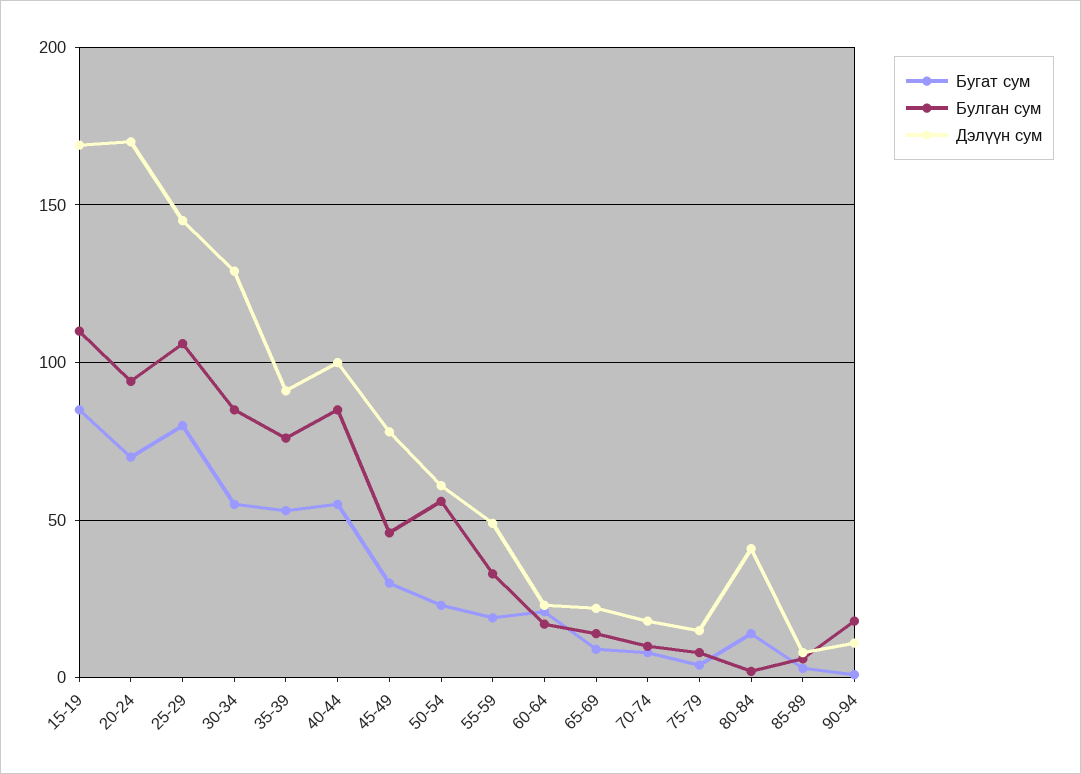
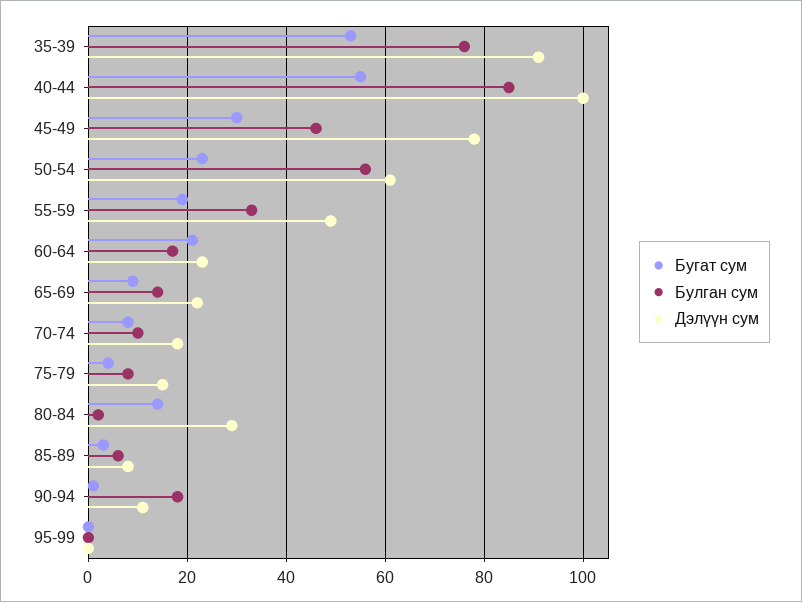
Бугат сум, 15-19: 85 -> none
Булган сум, 15-19: 110 -> none
Дэлүүн сум, 15-19: 170 -> none
Бугат сум, 20-24: 70 -> none
Булган сум, 20-24: 95 -> none
Дэлүүн сум, 20-24: 170 -> none
Бугат сум, 25-29: 80 -> none
Булган сум, 25-29: 105 -> none
Дэлүүн сум, 25-29: 145 -> none
Бугат сум, 30-34: 55 -> none
Булган сум, 30-34: 85 -> none
Дэлүүн сум, 30-34: 130 -> none
Дэлүүн сум, 80-84: 40 -> 30
Бугат сум, 95-99: none -> 0
Булган сум, 95-99: none -> 0
Дэлүүн сум, 95-99: none -> 0

